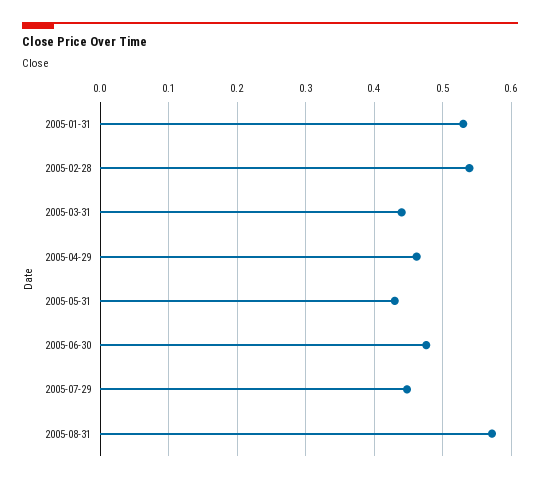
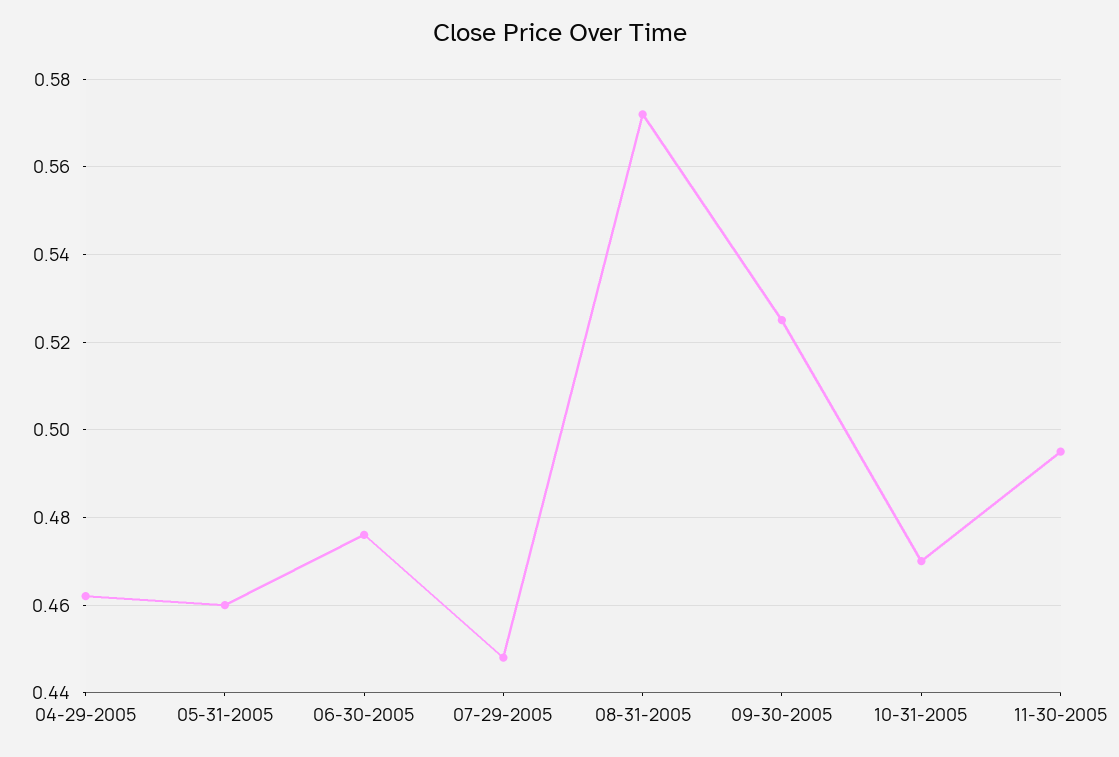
2005-01-31: 0.53 -> none
2005-02-28: 0.54 -> none
2005-03-31: 0.44 -> none
2005-05-31: 0.43 -> 0.46
09-30-2005: none -> 0.525
10-31-2005: none -> 0.47
11-30-2005: none -> 0.495

